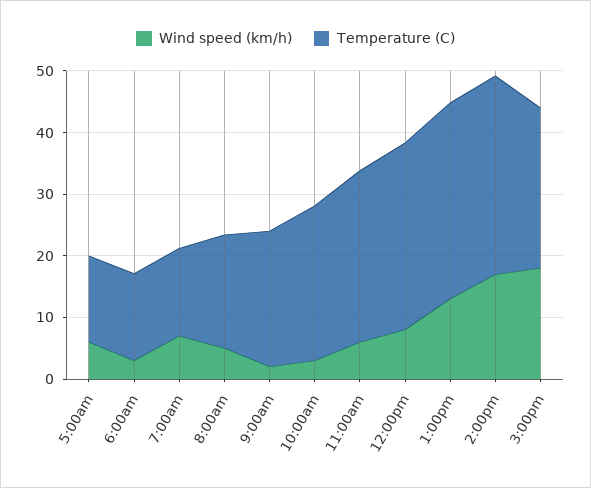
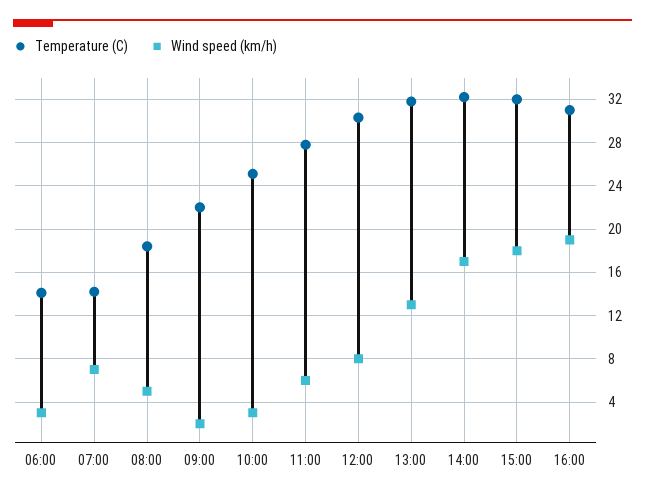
Wind speed (km/h), 5:00am: 6 -> none
Temperature (C), 5:00am: 14 -> none
Temperature (C), 3:00pm: 26 -> 32
Temperature (C), 16:00: none -> 31
Wind speed (km/h), 16:00: none -> 19

